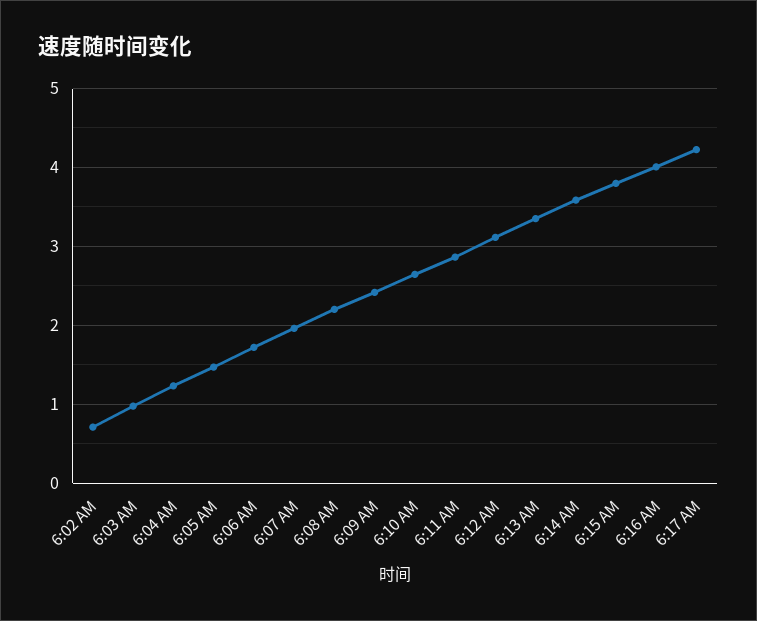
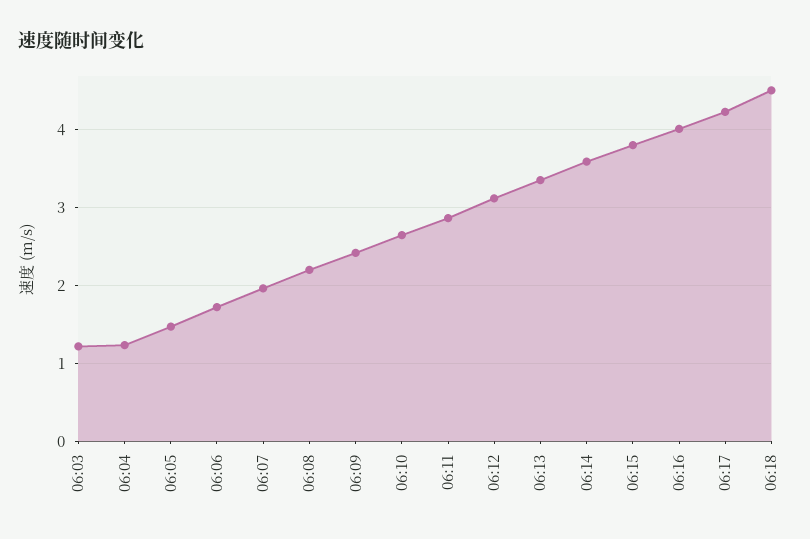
6:02 AM: 0.7 -> none
6:03 AM: 1 -> 1.2
06:18: none -> 4.5

